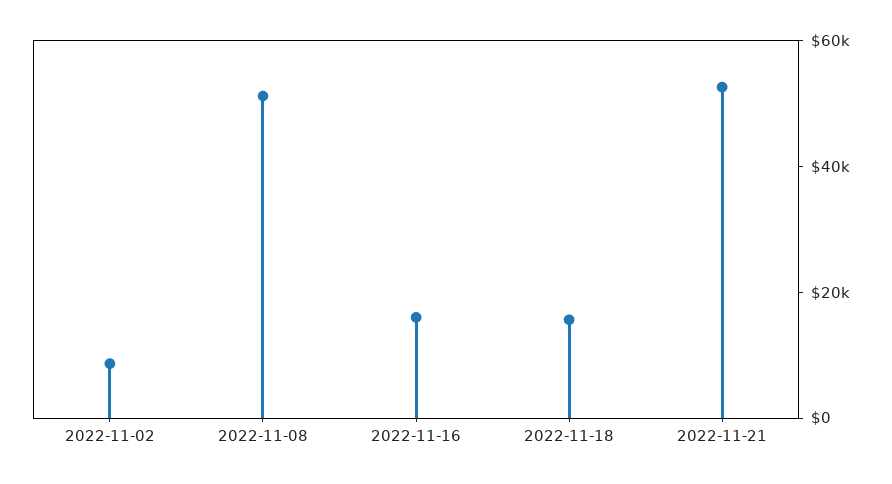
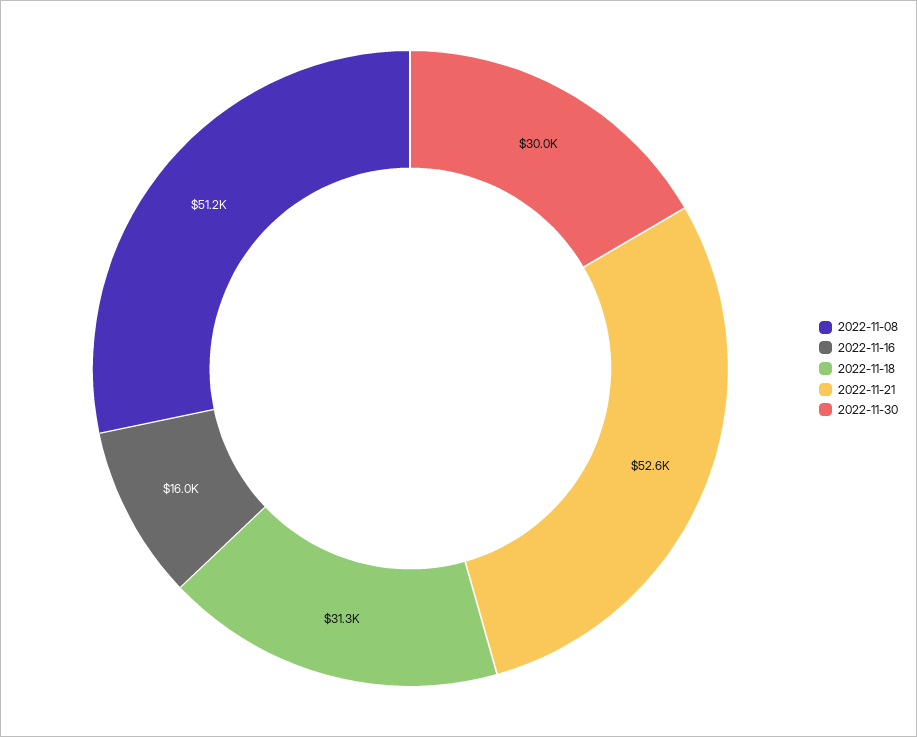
2022-11-02: 10000 -> none
2022-11-18: 15000 -> 31300
2022-11-30: none -> 30000

